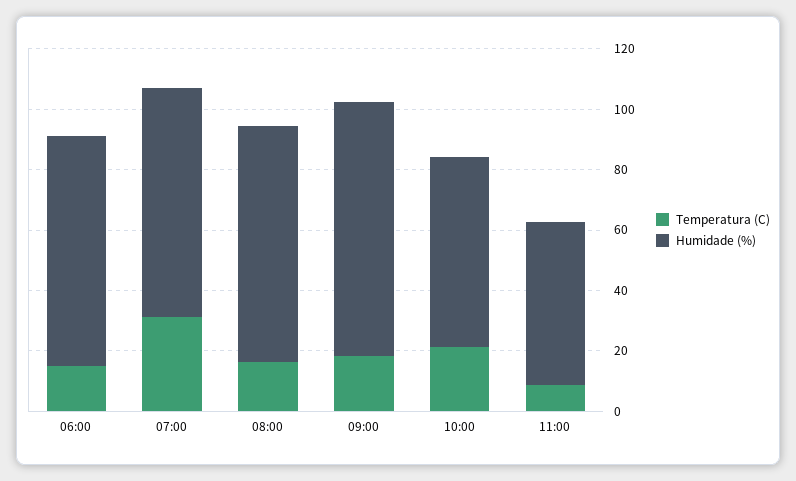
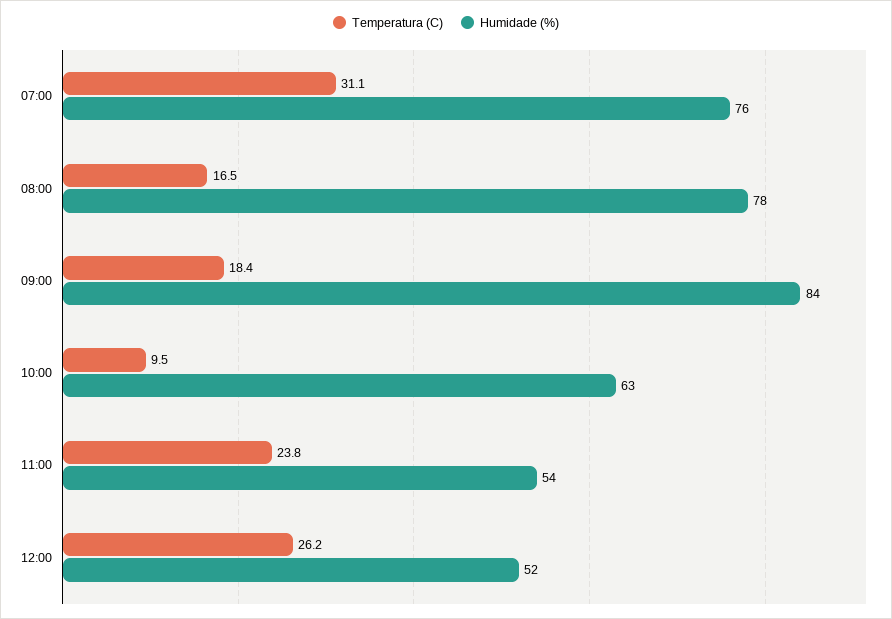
Temperatura (C), 06:00: 15 -> none
Humidade (%), 06:00: 75 -> none
Temperatura (C), 10:00: 20 -> 9.5
Temperatura (C), 11:00: 10 -> 23.8
Temperatura (C), 12:00: none -> 26.2
Humidade (%), 12:00: none -> 52

